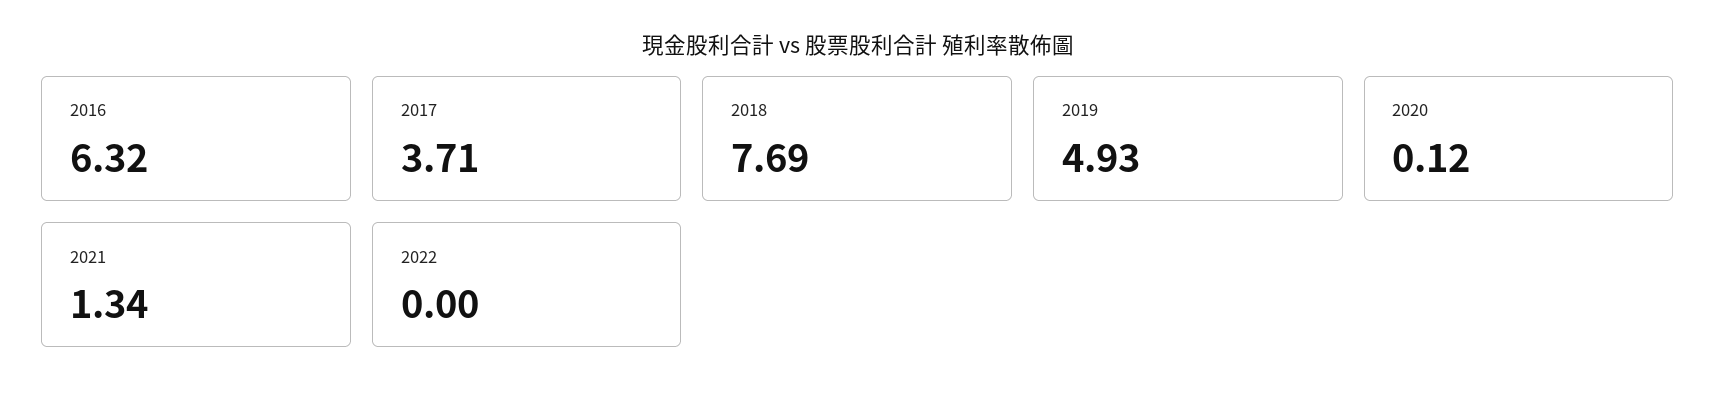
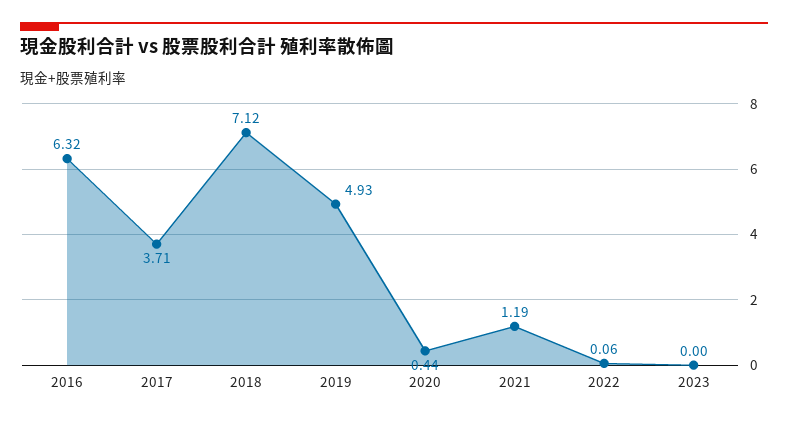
2018: 7.69 -> 7.12
2020: 0.12 -> 0.44
2021: 1.34 -> 1.19
2022: 0 -> 0.06
2023: none -> 0

